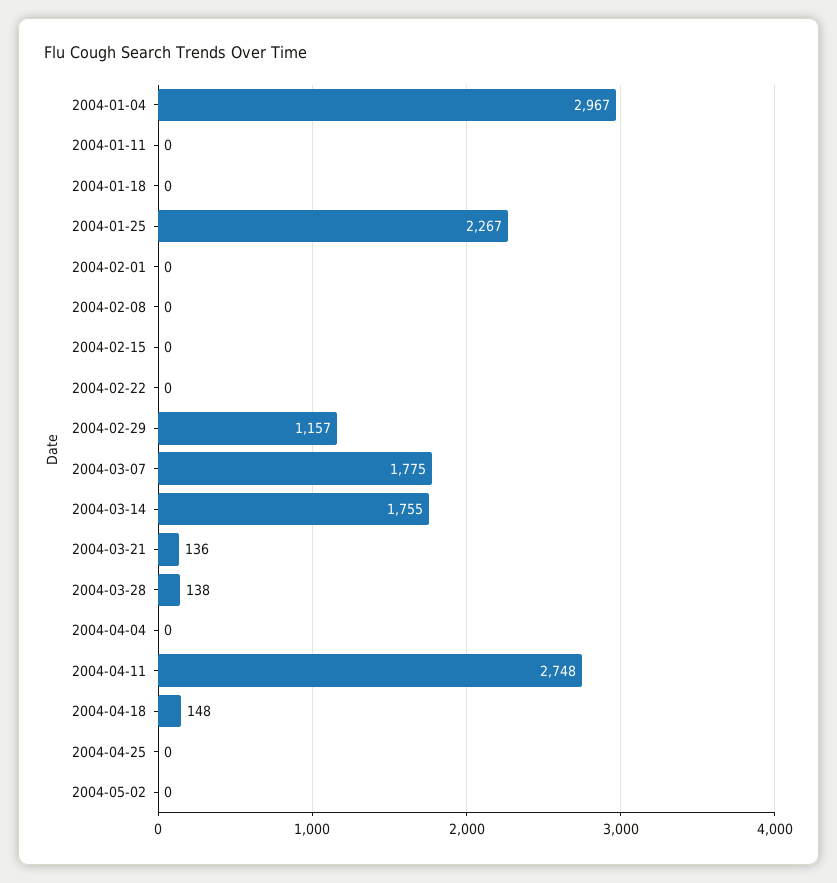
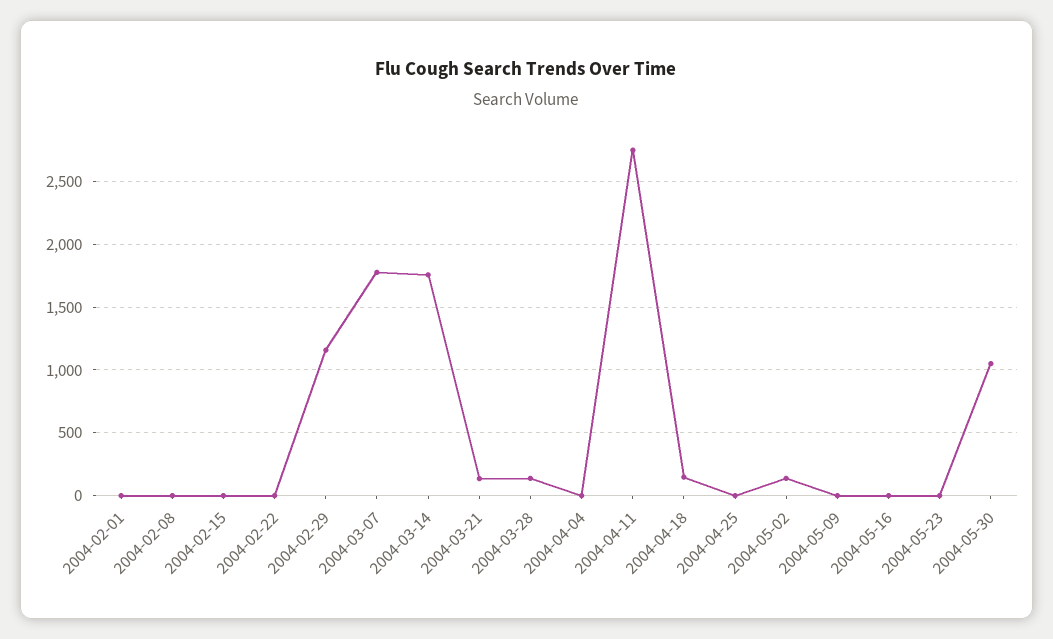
2004-01-04: 2967 -> none
2004-01-11: 0 -> none
2004-01-18: 0 -> none
2004-01-25: 2267 -> none
2004-05-02: 0 -> 150
2004-05-09: none -> 0
2004-05-16: none -> 0
2004-05-23: none -> 0
2004-05-30: none -> 1050

